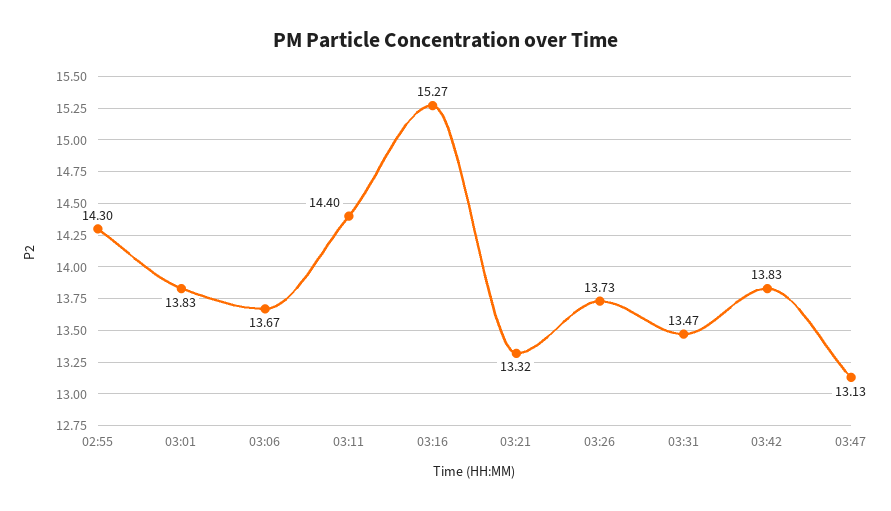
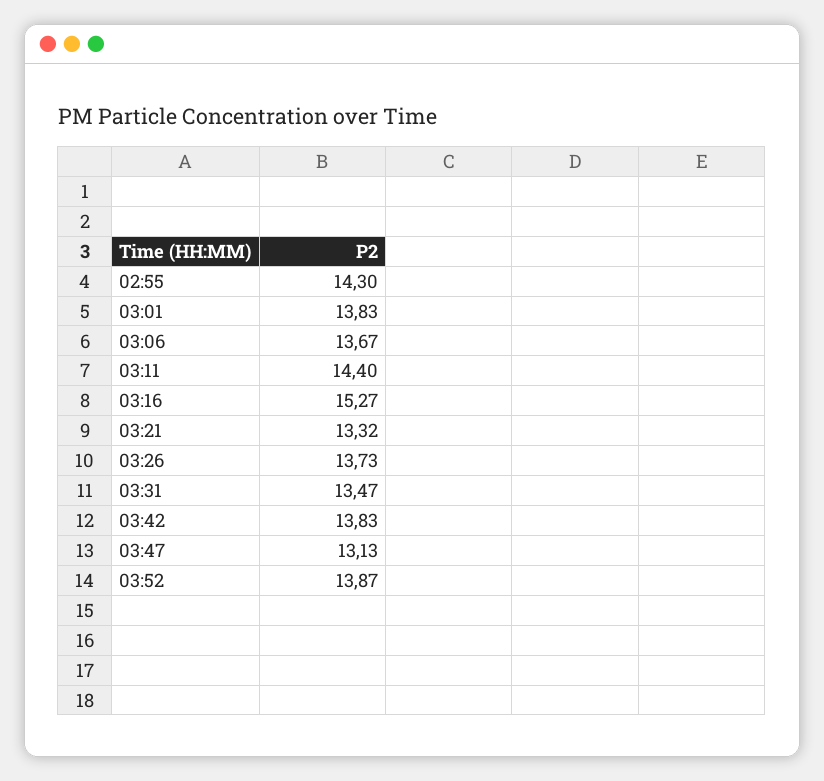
03:52: none -> 13.87

